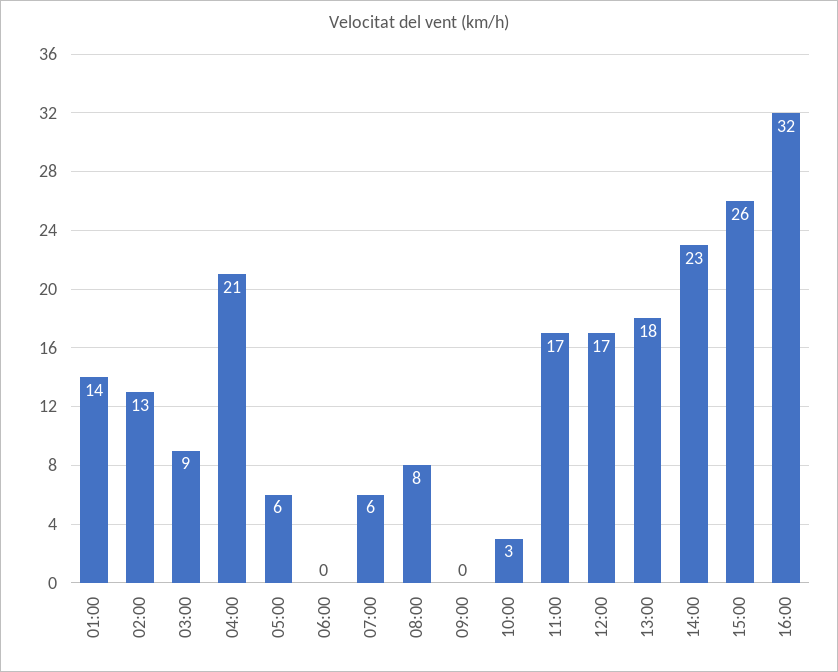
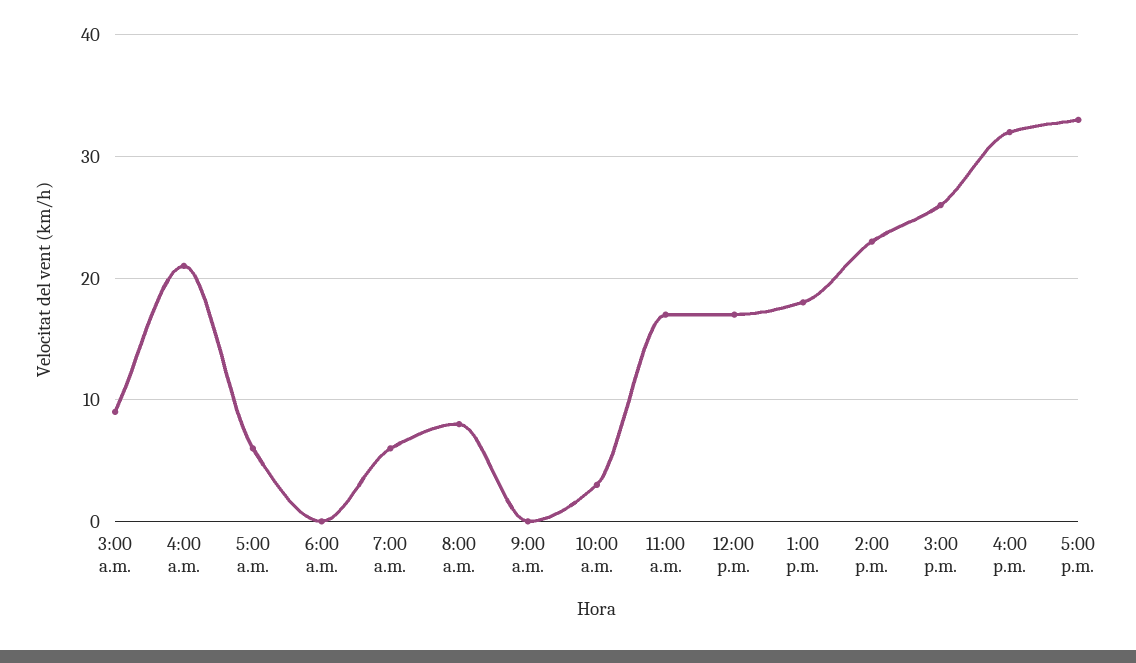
01:00: 14 -> none
02:00: 13 -> none
5:00 p.m.: none -> 33

